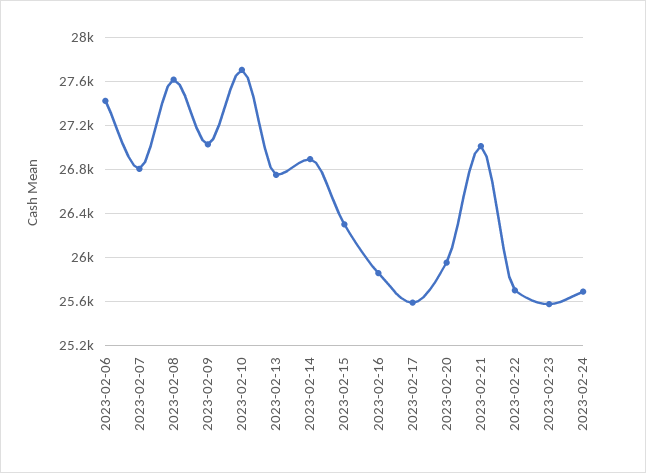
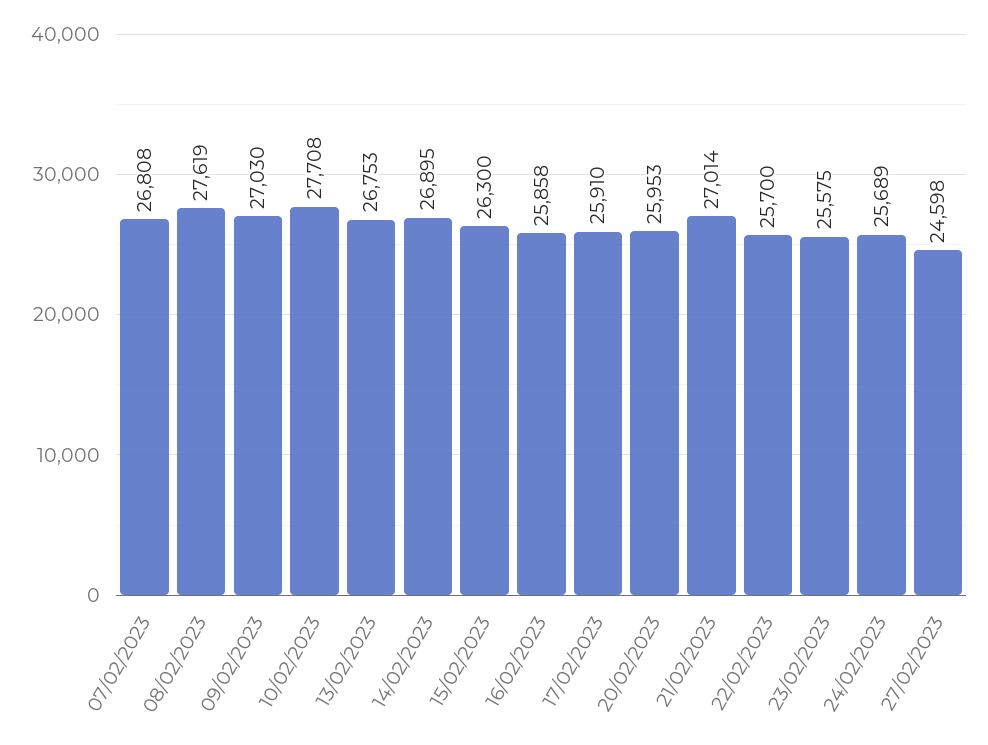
2023-02-06: 27400 -> none
2023-02-17: 25600 -> 25910
27/02/2023: none -> 24598

